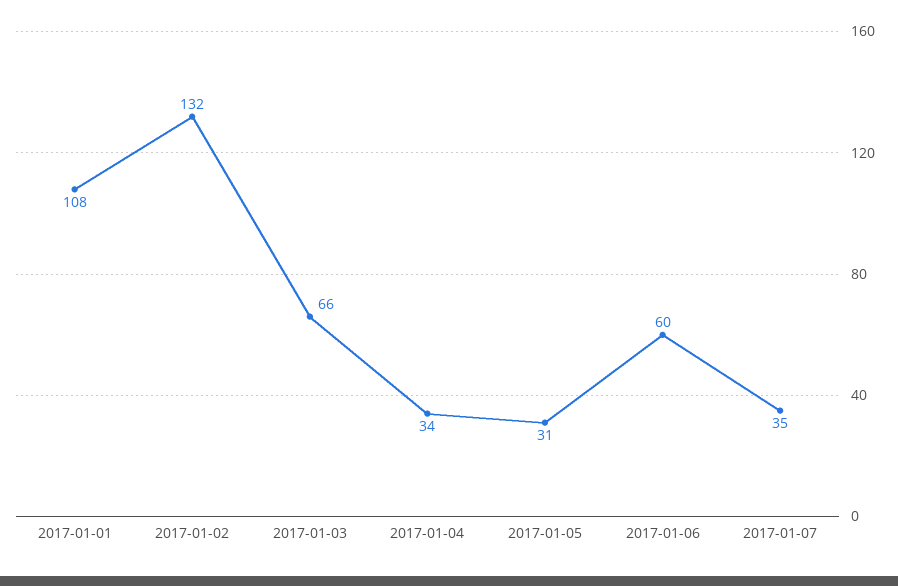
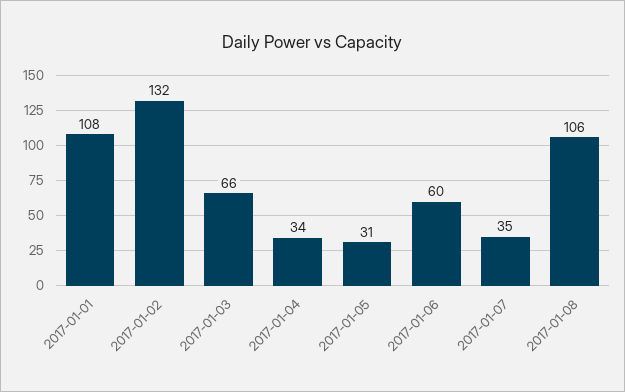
2017-01-08: none -> 106

